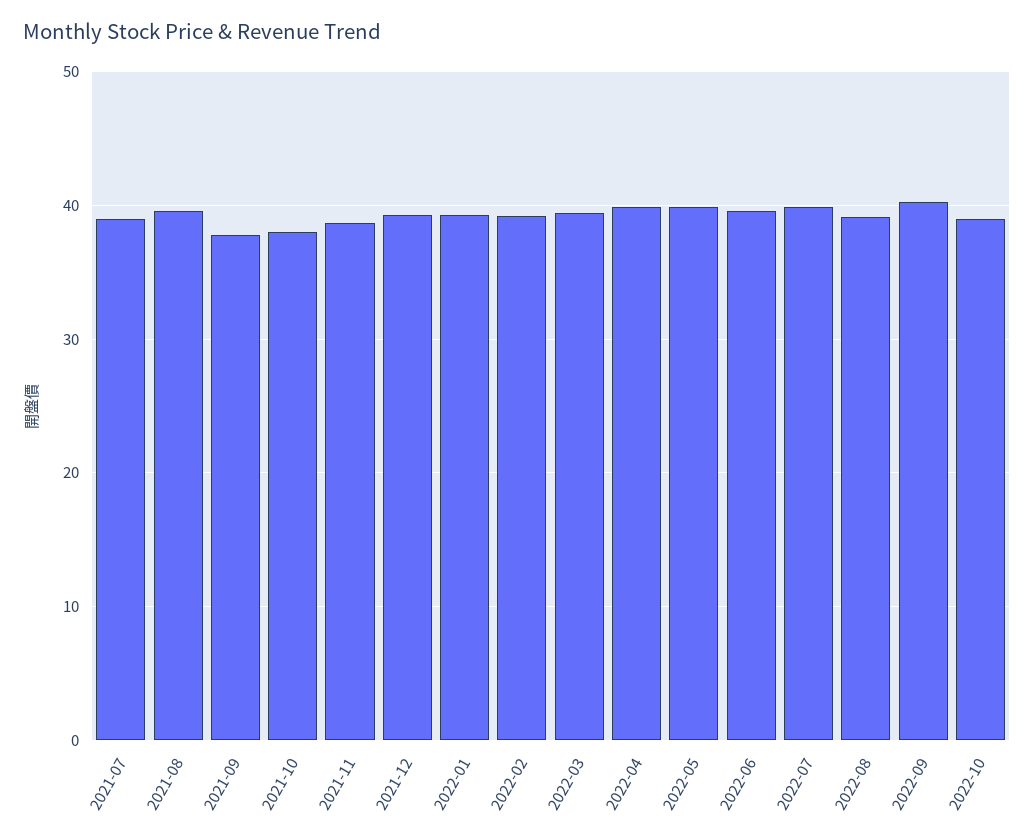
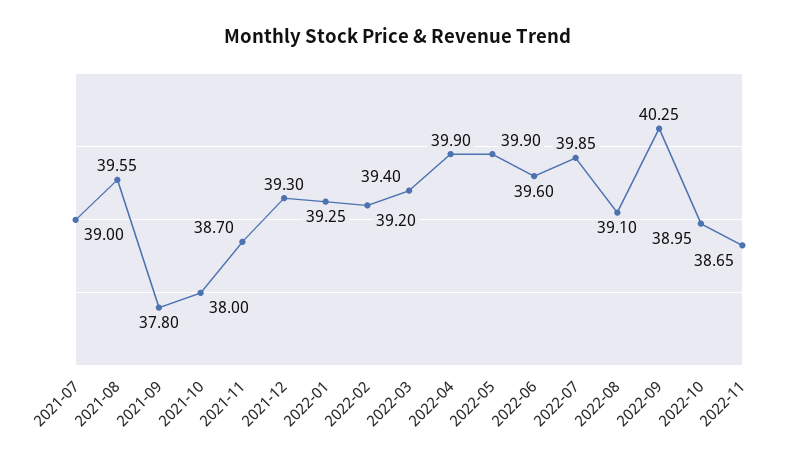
2022-11: none -> 38.65

